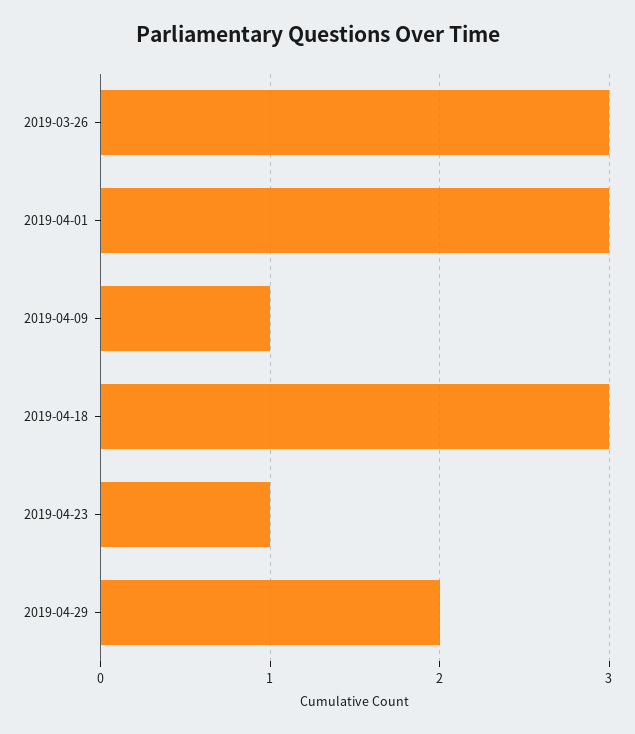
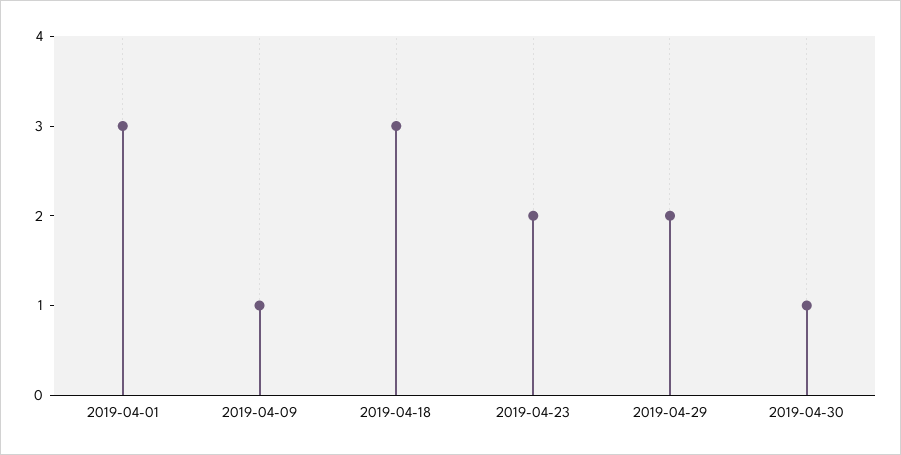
2019-03-26: 3 -> none
2019-04-23: 1 -> 2
2019-04-30: none -> 1

